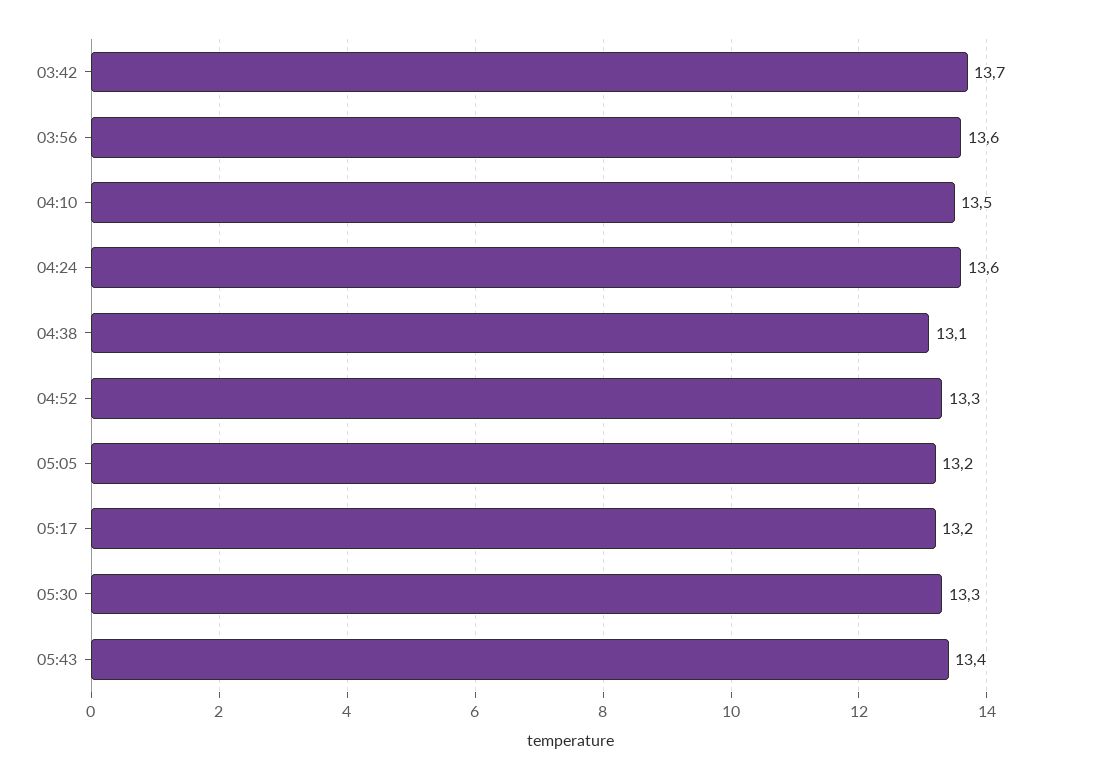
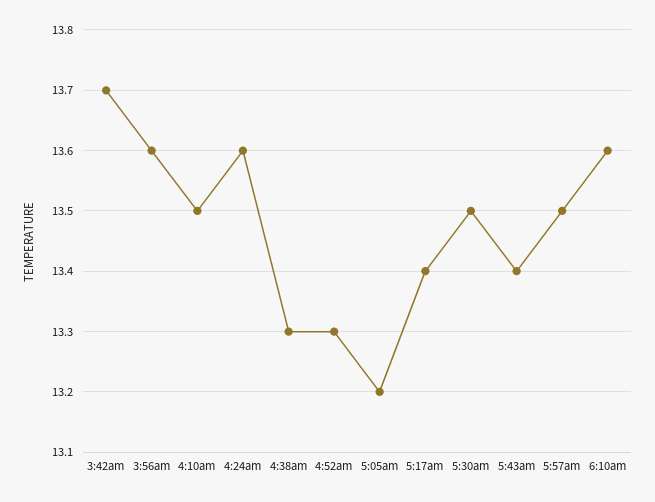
04:38: 13.1 -> 13.3
05:17: 13.2 -> 13.4
05:30: 13.3 -> 13.5
5:57am: none -> 13.5
6:10am: none -> 13.6

